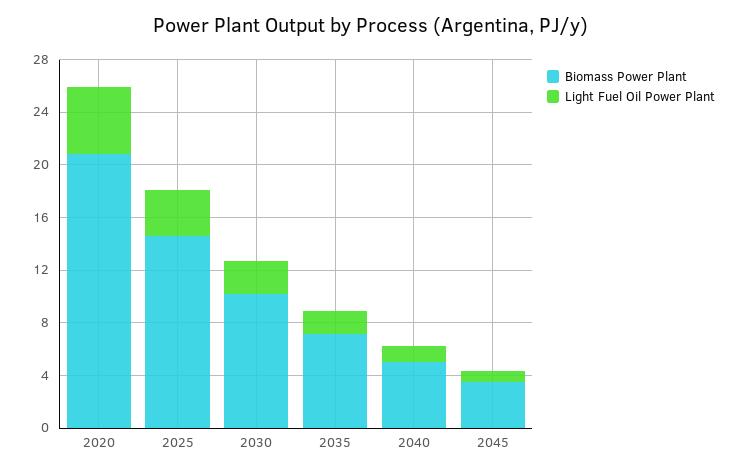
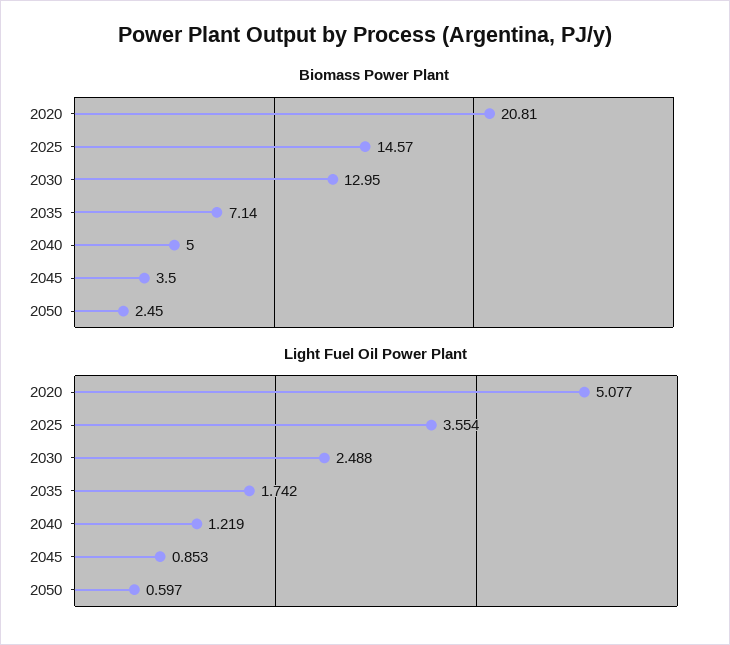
Biomass Power Plant, 2030: 10 -> 12.95
Biomass Power Plant, 2050: none -> 2.45
Light Fuel Oil Power Plant, 2050: none -> 0.597

